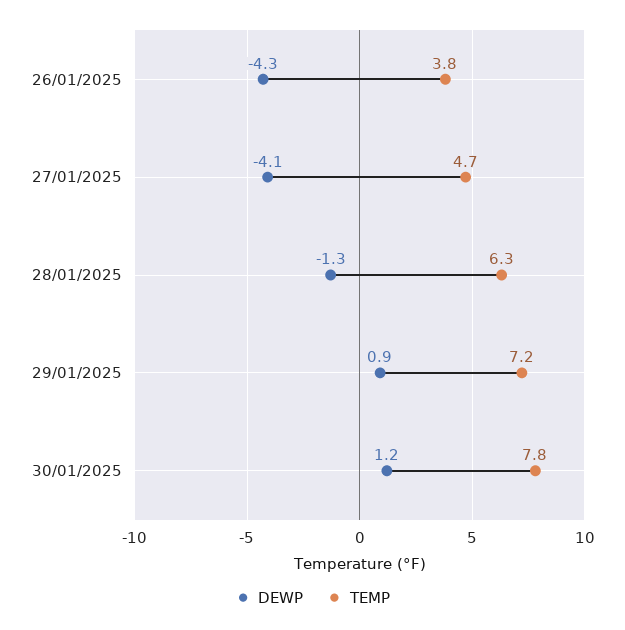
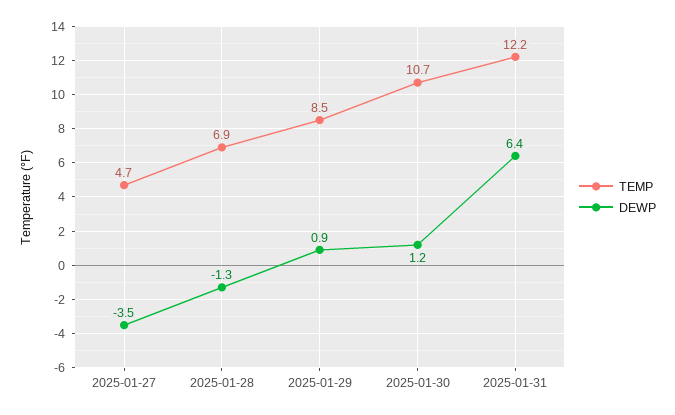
DEWP, 26/01/2025: -4.3 -> none
TEMP, 26/01/2025: 3.8 -> none
DEWP, 27/01/2025: -4.1 -> -3.5
TEMP, 28/01/2025: 6.3 -> 6.9
TEMP, 29/01/2025: 7.2 -> 8.5
TEMP, 30/01/2025: 7.8 -> 10.7
TEMP, 2025-01-31: none -> 12.2
DEWP, 2025-01-31: none -> 6.4

